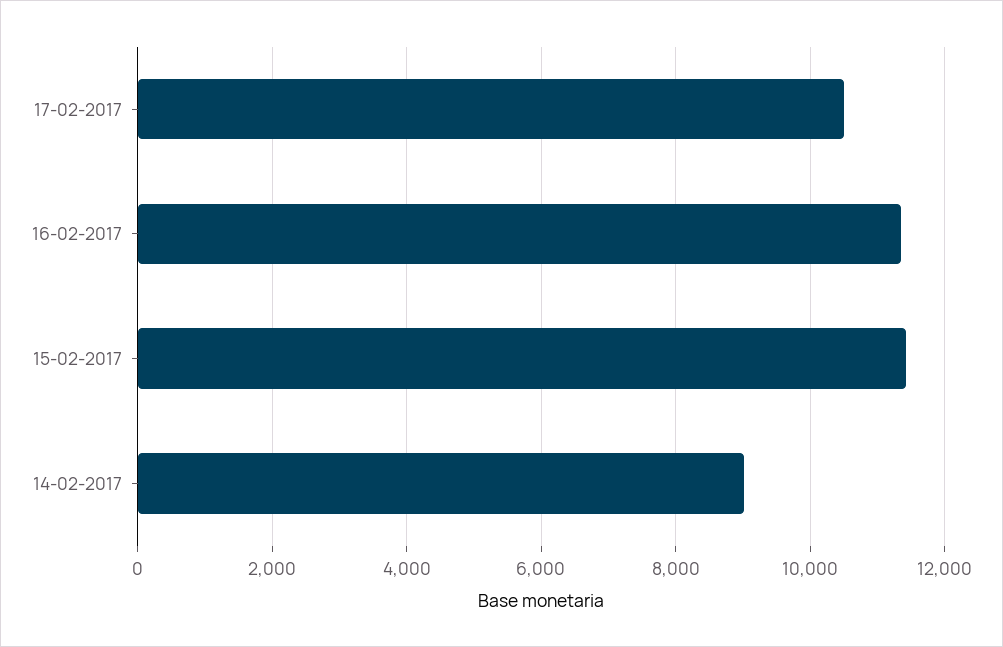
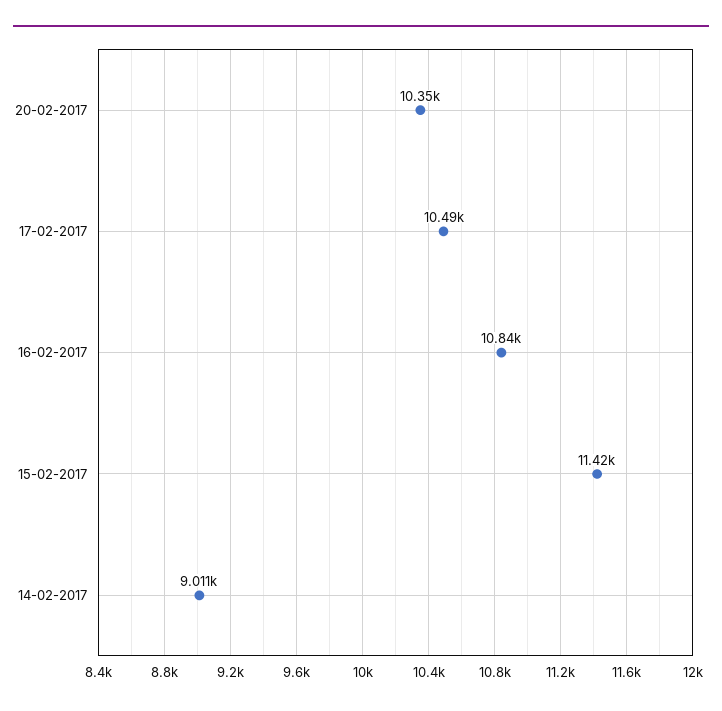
16-02-2017: 11400 -> 10840
20-02-2017: none -> 10350

